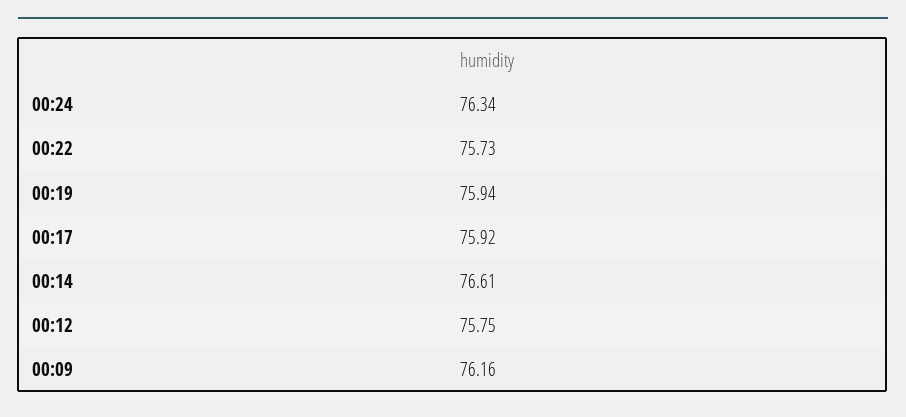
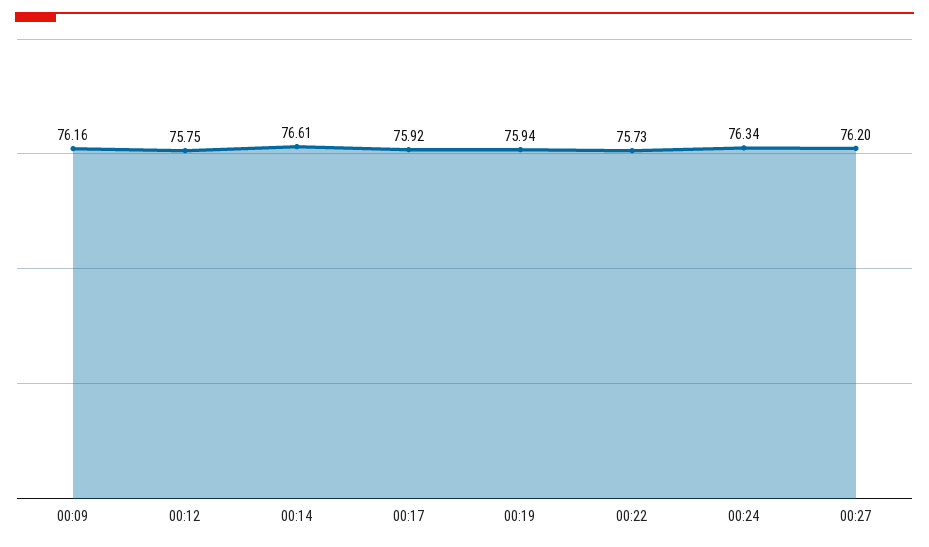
00:27: none -> 76.2

